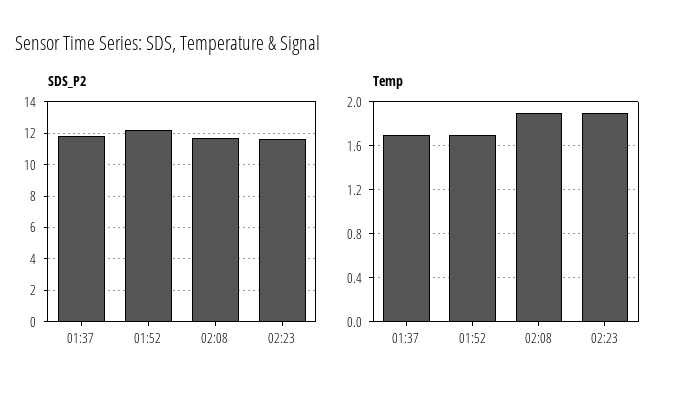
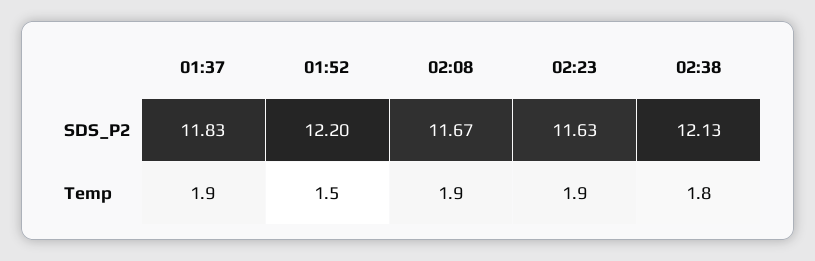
Temp, 01:37: 1.7 -> 1.9
Temp, 01:52: 1.7 -> 1.5
SDS_P2, 02:38: none -> 12.13
Temp, 02:38: none -> 1.8

